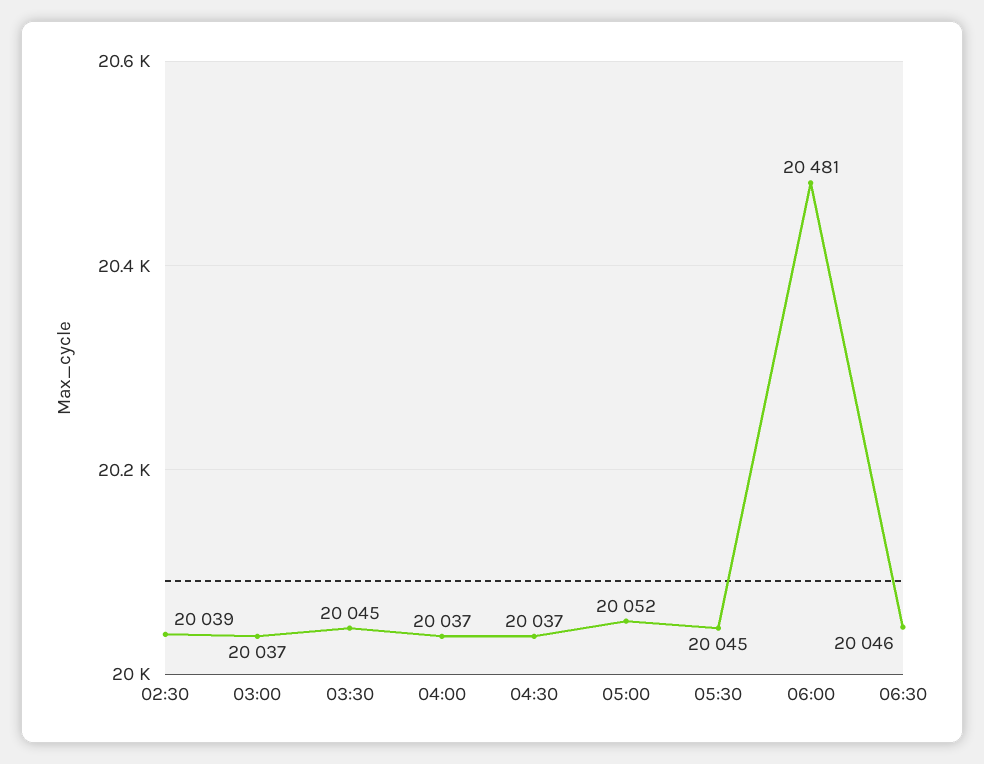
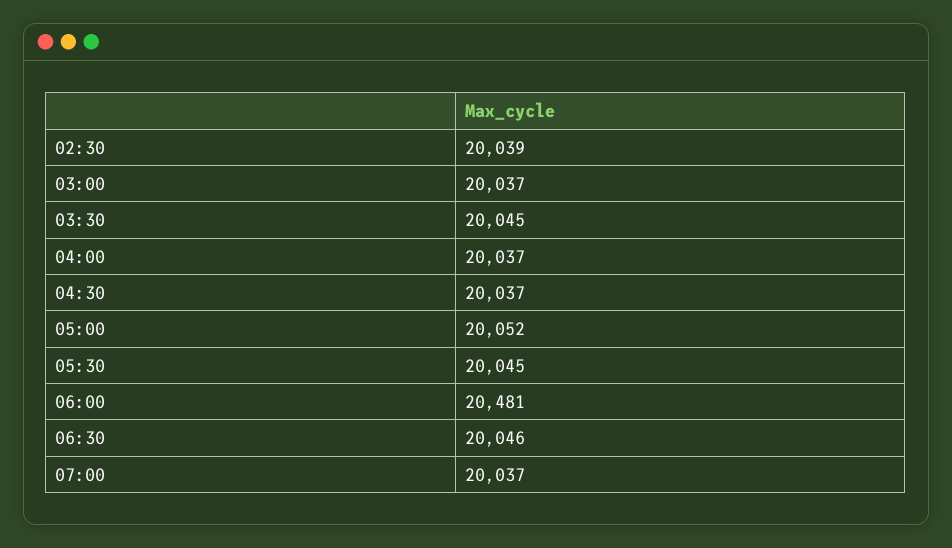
07:00: none -> 20037

